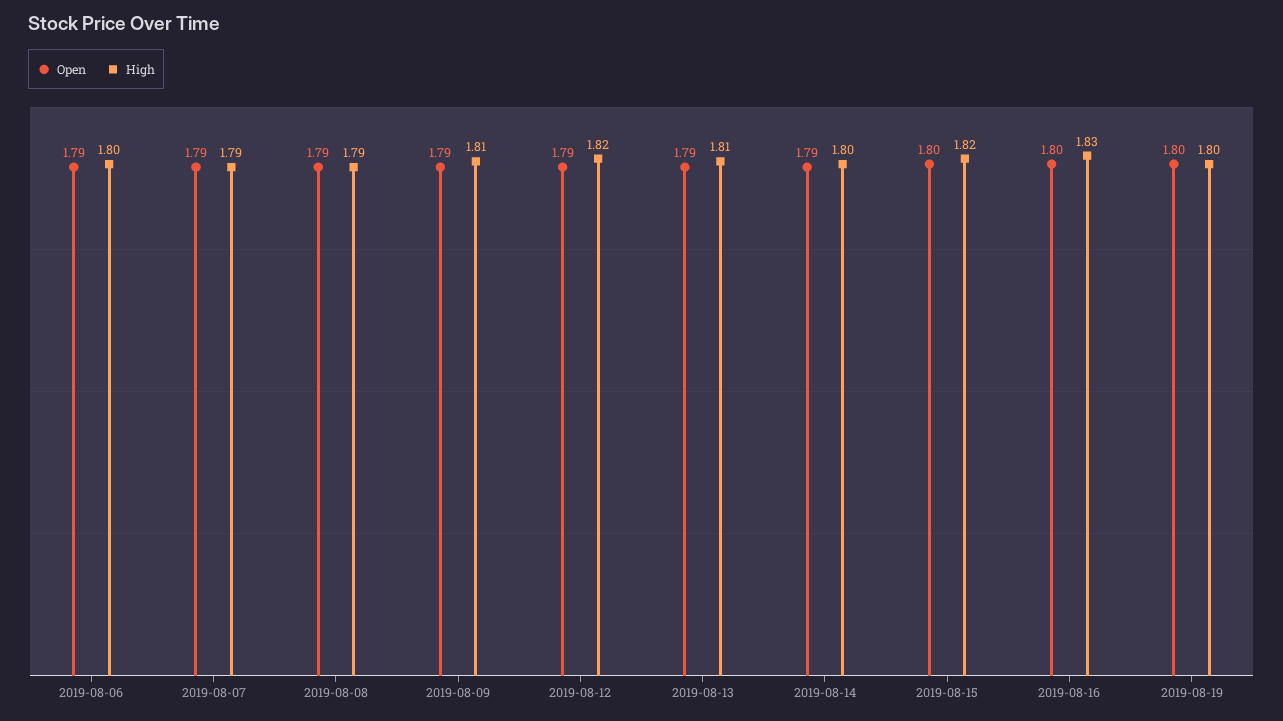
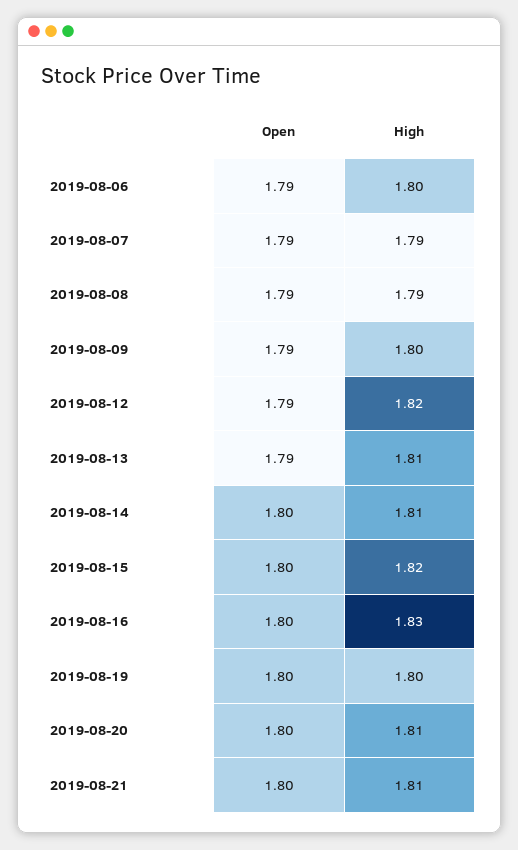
High, 2019-08-09: 1.81 -> 1.8
Open, 2019-08-14: 1.79 -> 1.8
High, 2019-08-14: 1.8 -> 1.81
Open, 2019-08-20: none -> 1.8
High, 2019-08-20: none -> 1.81
Open, 2019-08-21: none -> 1.8
High, 2019-08-21: none -> 1.81

